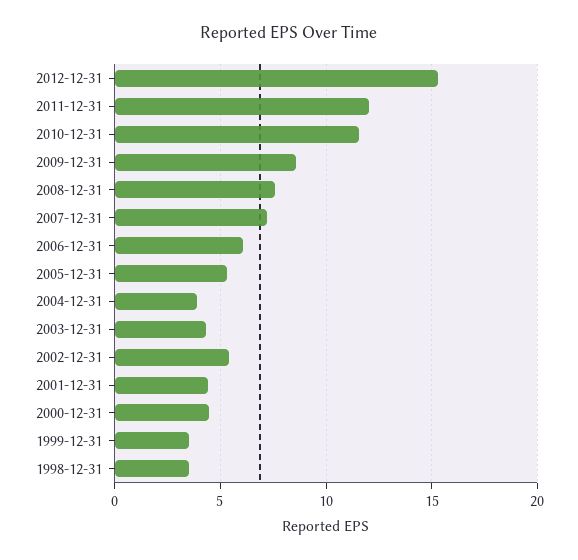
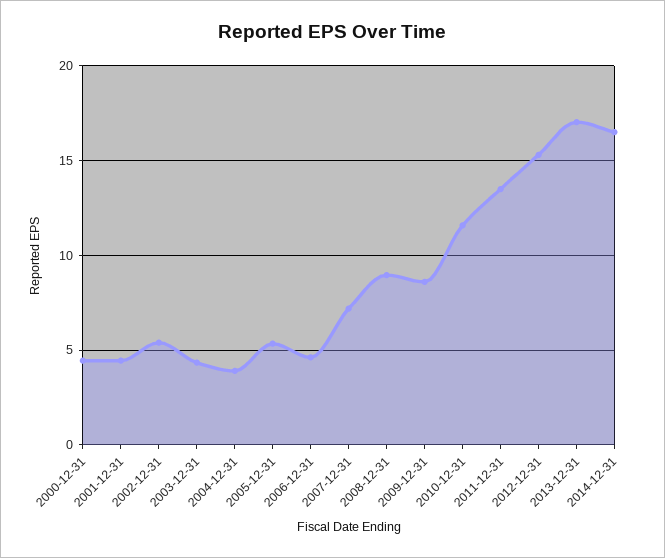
2011-12-31: 12 -> 13.5
2008-12-31: 7.5 -> 9
2006-12-31: 6 -> 4.5
1999-12-31: 3.5 -> none
1998-12-31: 3.5 -> none
2013-12-31: none -> 17
2014-12-31: none -> 16.5

